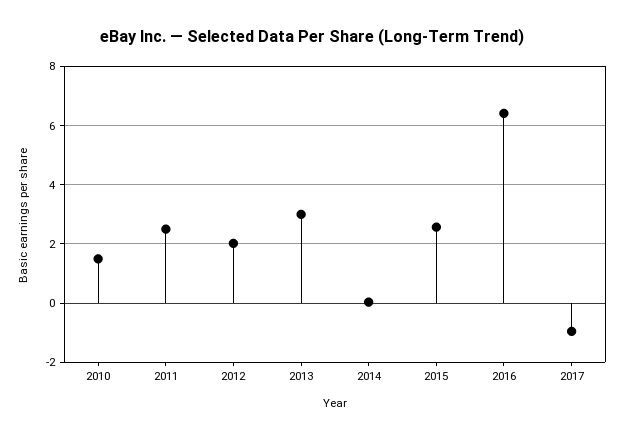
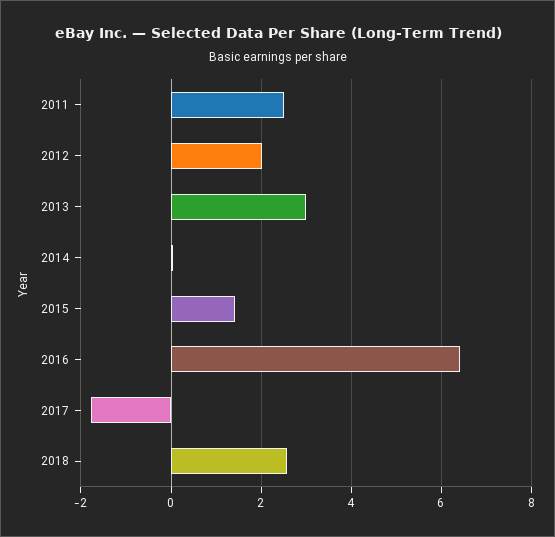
2010: 1.5 -> none
2015: 2.5 -> 1.4
2017: -1 -> -1.8
2018: none -> 2.6

